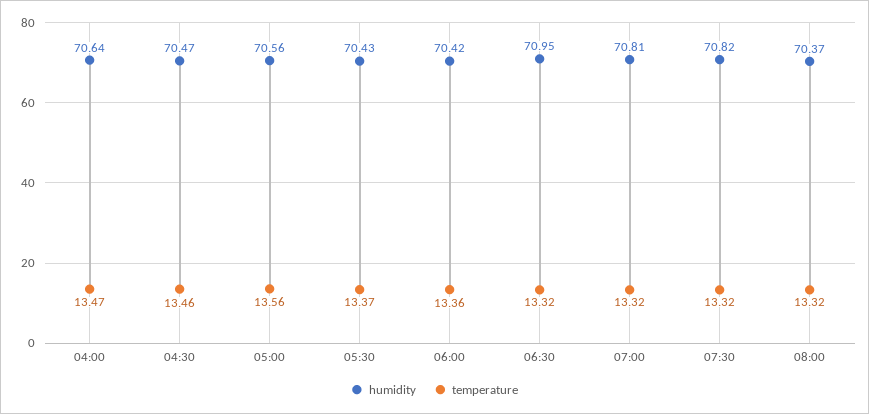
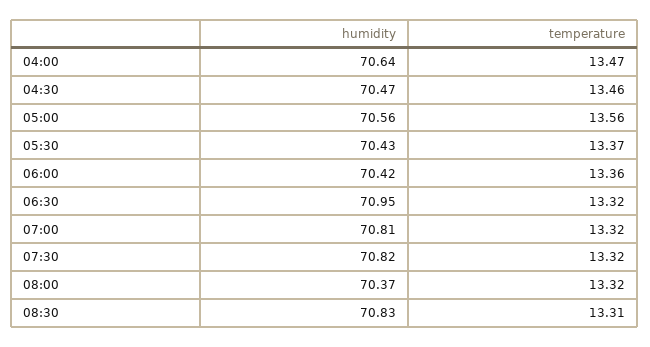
humidity, 08:30: none -> 70.83
temperature, 08:30: none -> 13.31

